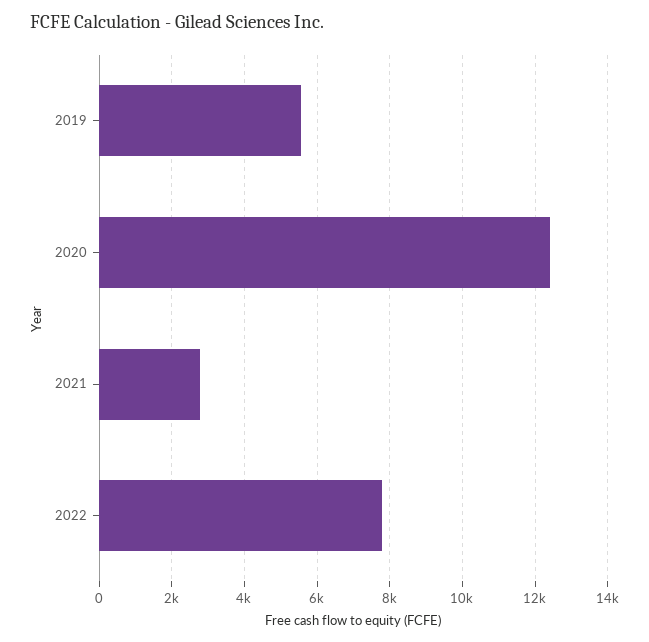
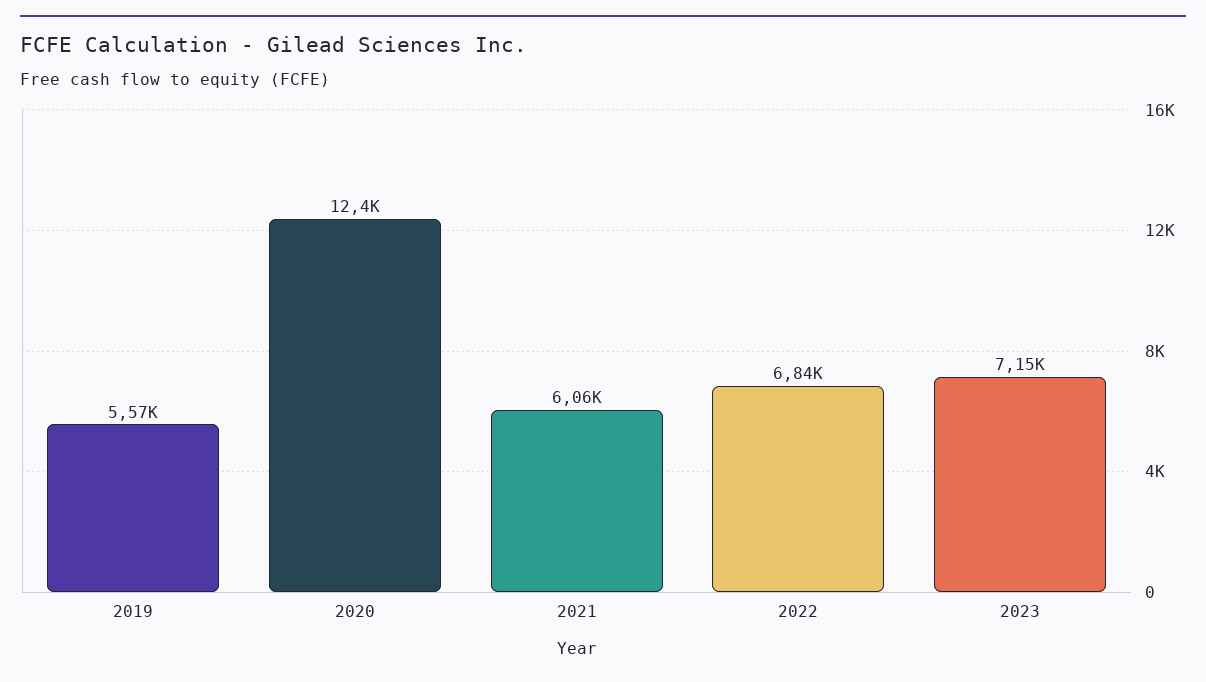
2021: 2800 -> 6060
2022: 7800 -> 6840
2023: none -> 7150

